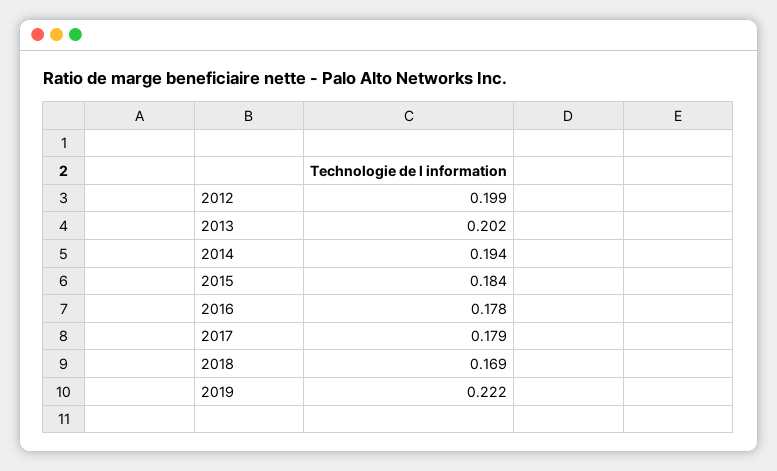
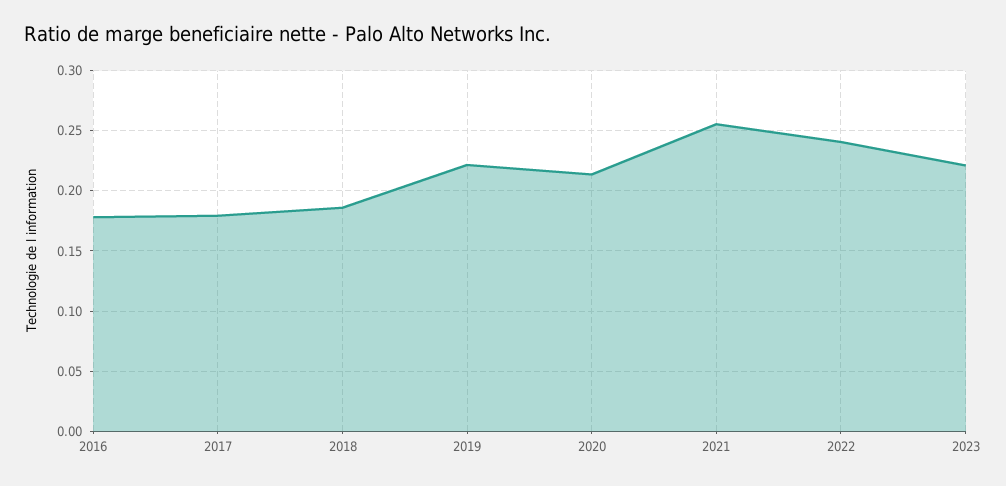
2012: 0.199 -> none
2013: 0.202 -> none
2014: 0.194 -> none
2015: 0.184 -> none
2018: 0.169 -> 0.185
2020: none -> 0.215
2021: none -> 0.255
2022: none -> 0.24
2023: none -> 0.22

